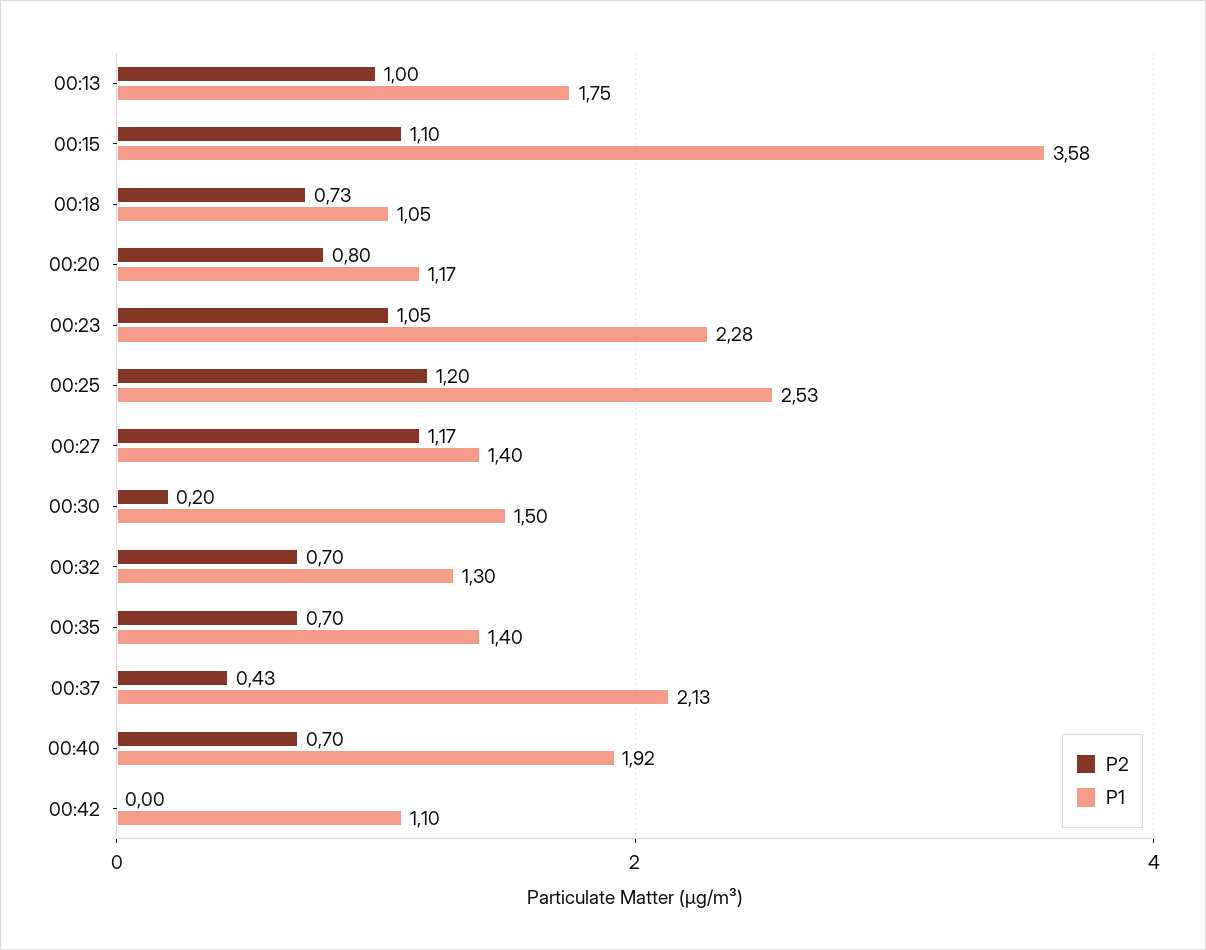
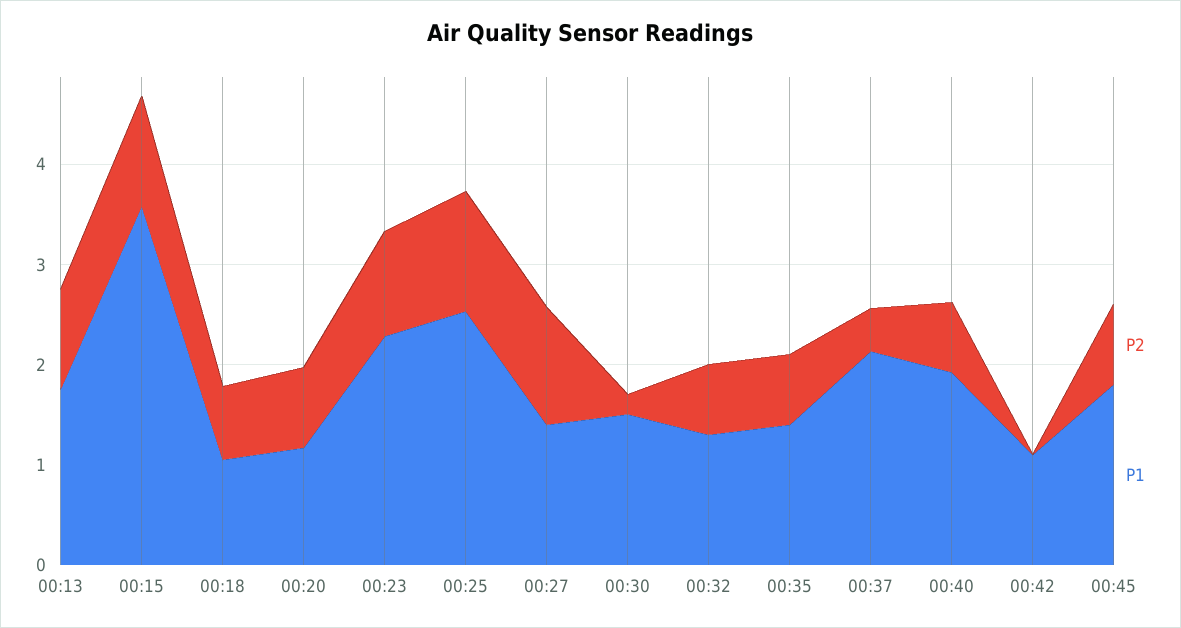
P2, 00:45: none -> 0.8
P1, 00:45: none -> 1.8

